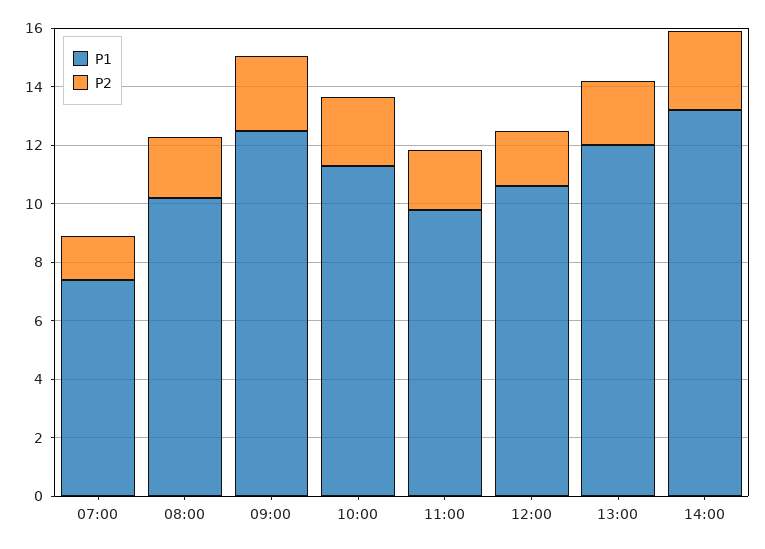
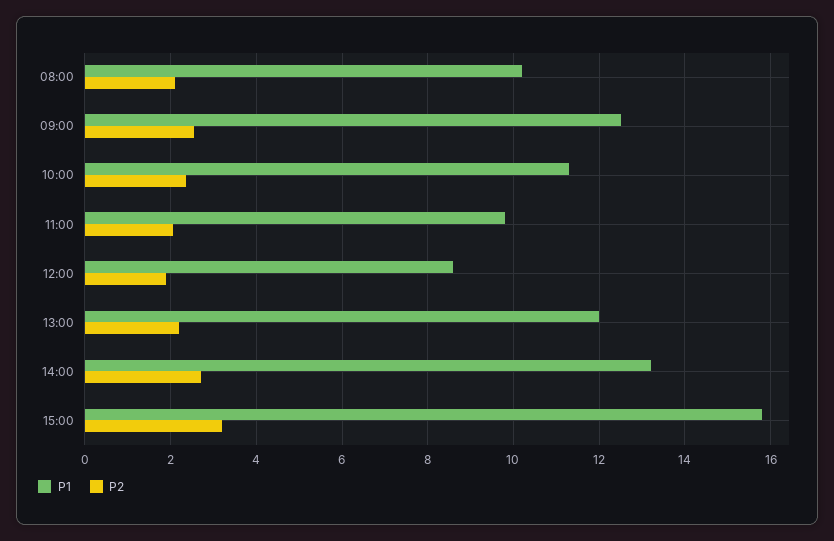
P1, 07:00: 7.5 -> none
P2, 07:00: 1.5 -> none
P1, 12:00: 10.5 -> 8.6
P1, 15:00: none -> 15.8
P2, 15:00: none -> 3.2

